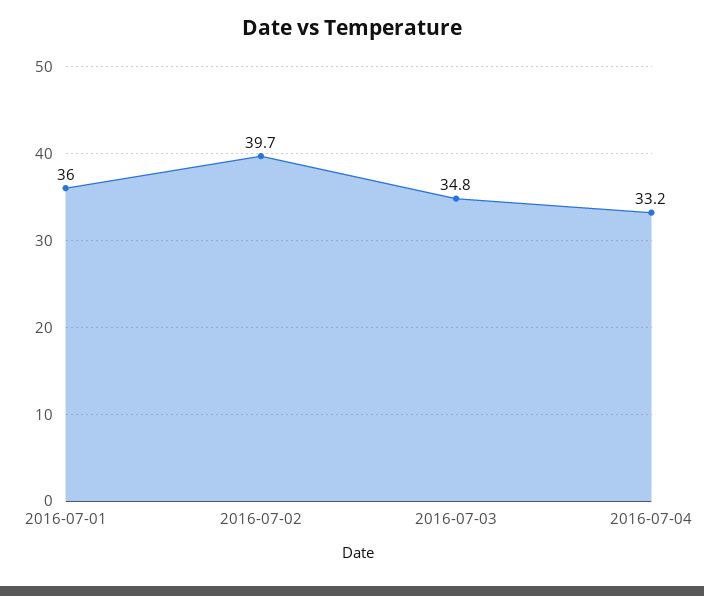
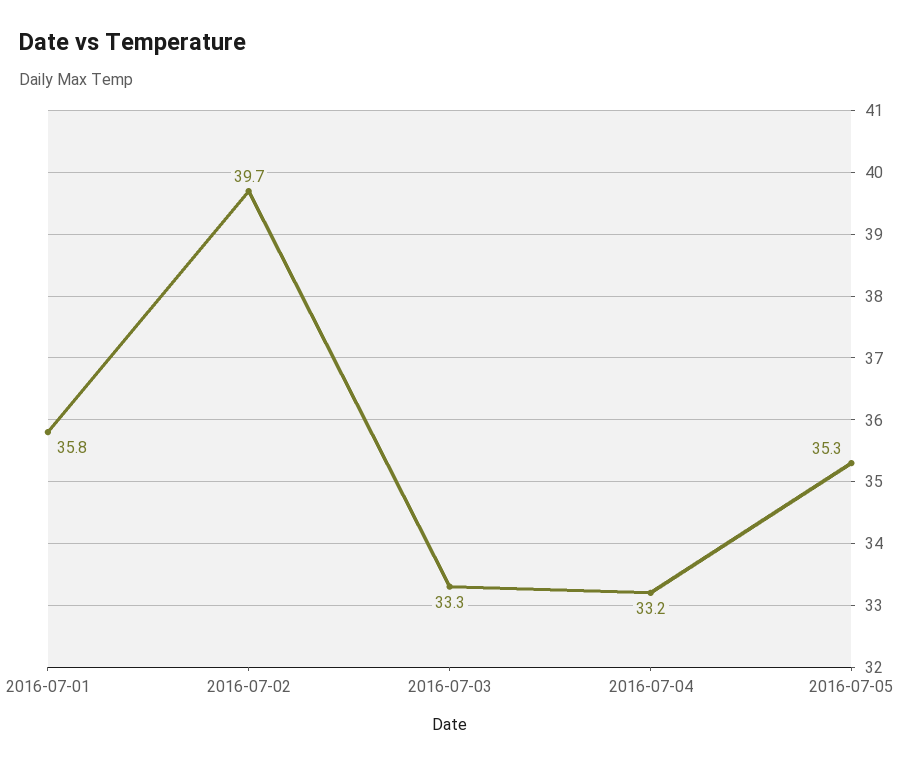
2016-07-01: 36 -> 35.8
2016-07-03: 34.8 -> 33.3
2016-07-05: none -> 35.3

